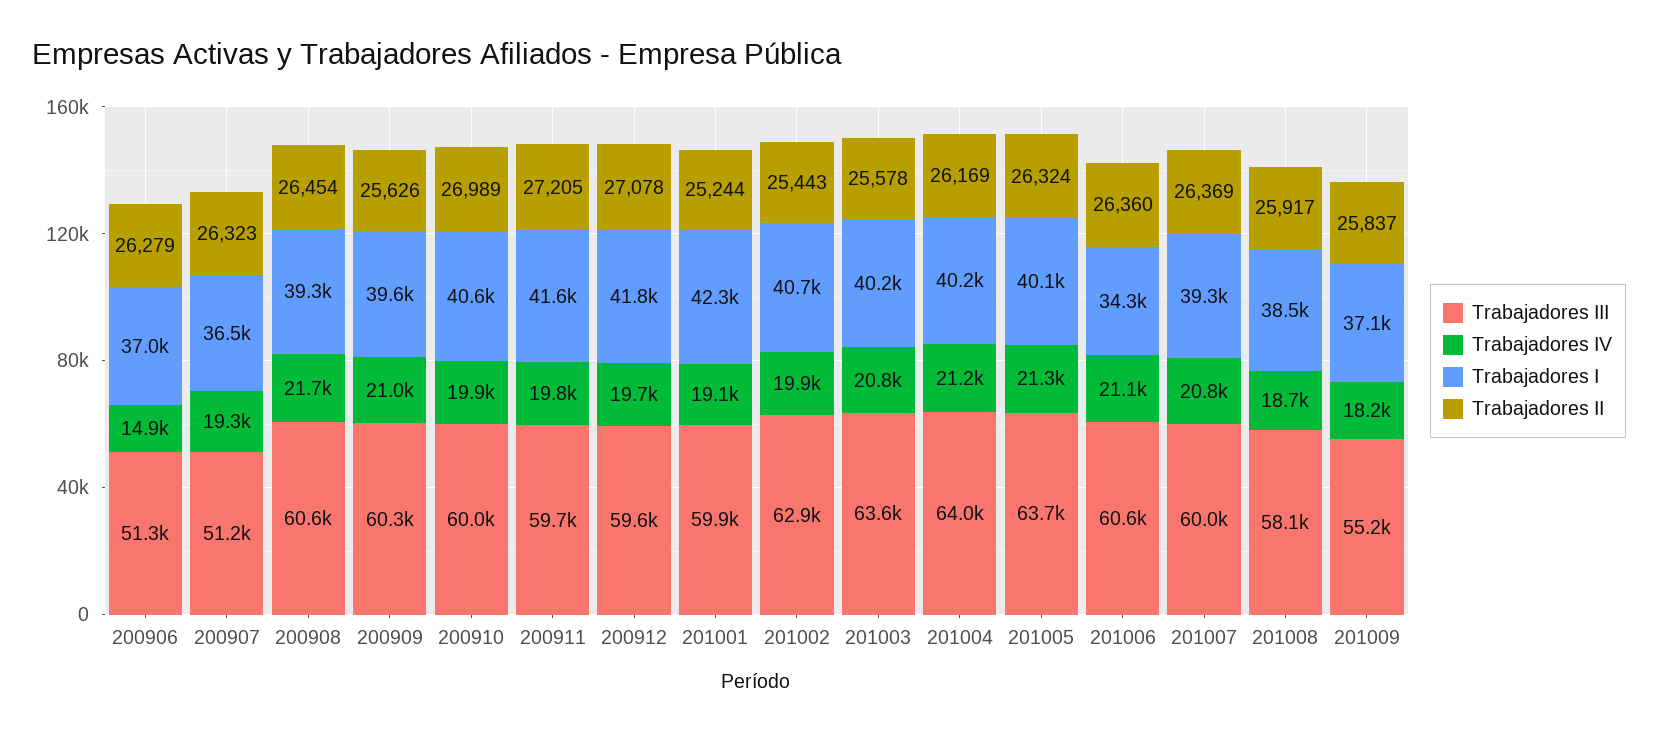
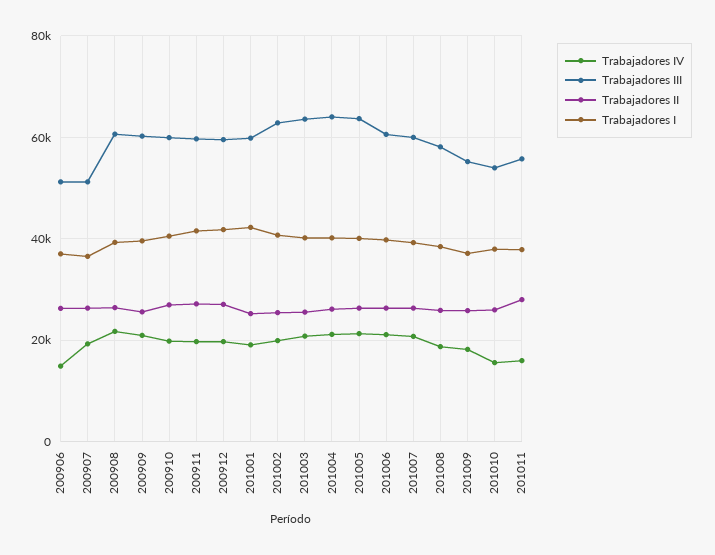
Trabajadores I, 201006: 34300 -> 40000
Trabajadores IV, 201010: none -> 16000
Trabajadores III, 201010: none -> 54000
Trabajadores II, 201010: none -> 26000
Trabajadores I, 201010: none -> 38000
Trabajadores IV, 201011: none -> 16000
Trabajadores III, 201011: none -> 56000
Trabajadores II, 201011: none -> 28000
Trabajadores I, 201011: none -> 38000

